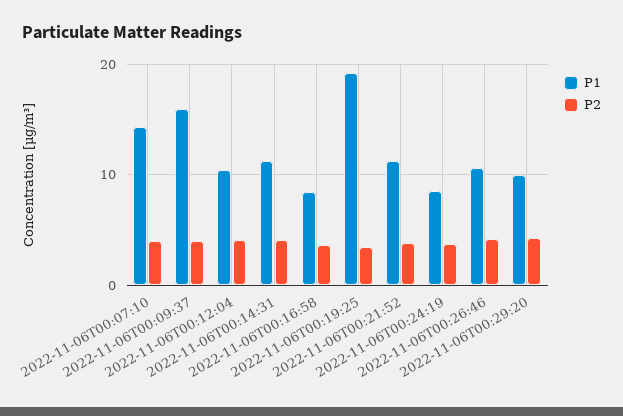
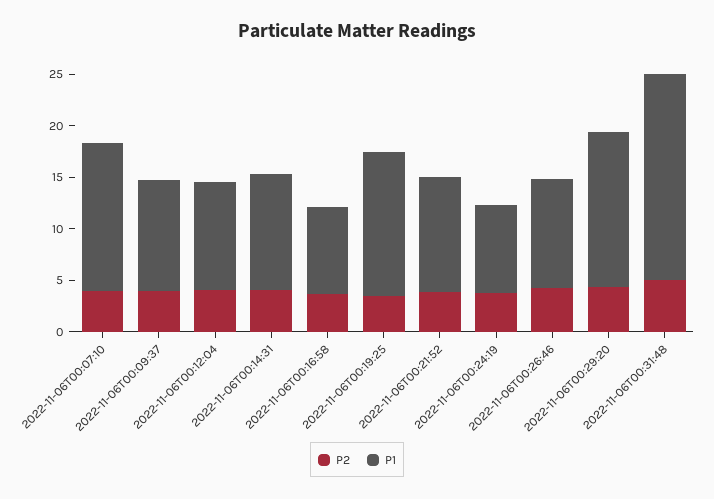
P1, 2022-11-06T00:09:37: 16 -> 11
P1, 2022-11-06T00:19:25: 19 -> 14
P1, 2022-11-06T00:29:20: 10 -> 15
P2, 2022-11-06T00:31:48: none -> 5
P1, 2022-11-06T00:31:48: none -> 20

